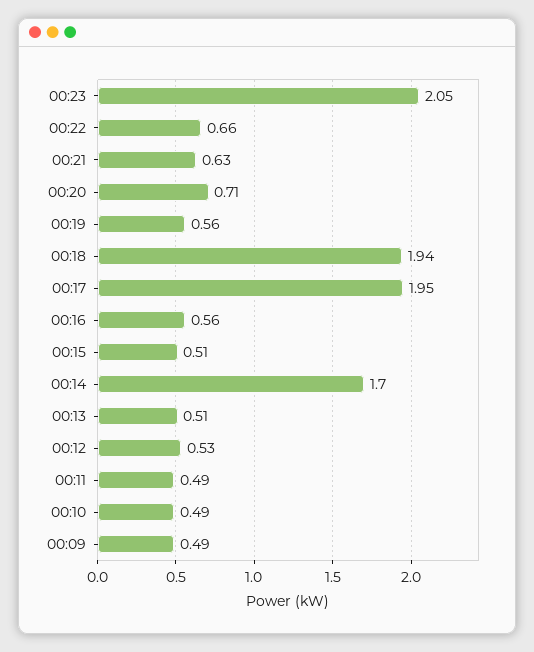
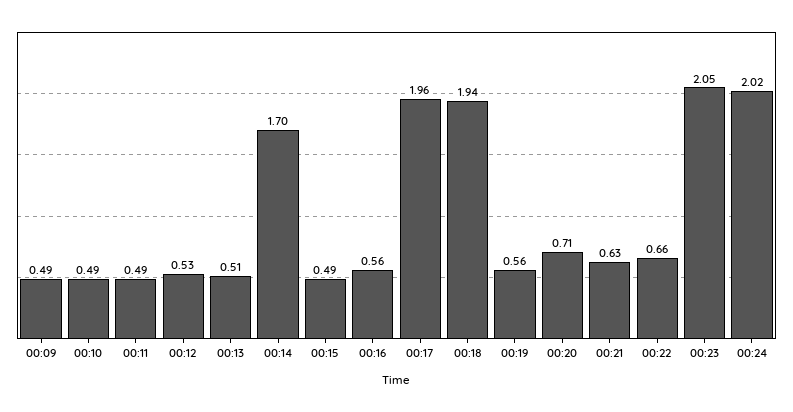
00:17: 1.95 -> 1.96
00:15: 0.51 -> 0.49
00:24: none -> 2.02

